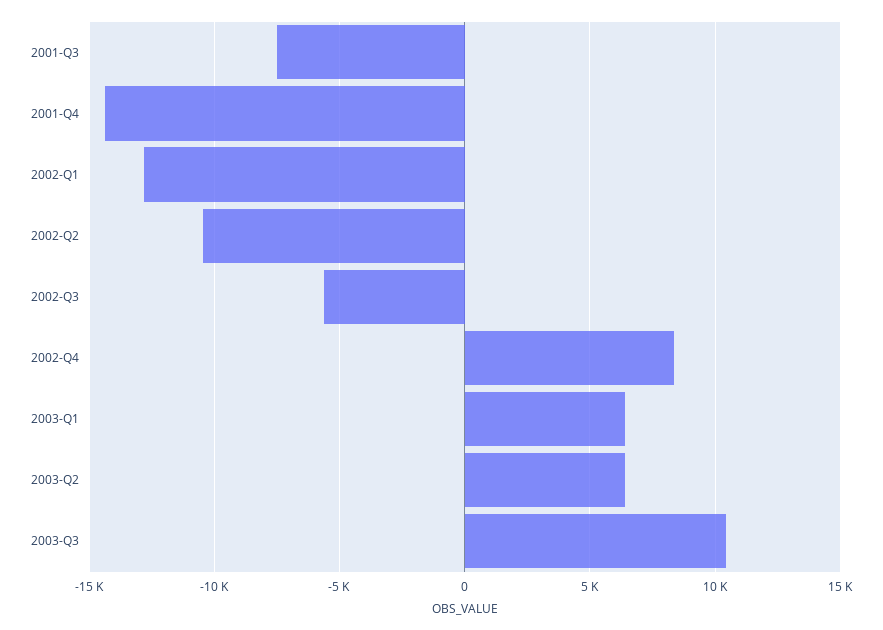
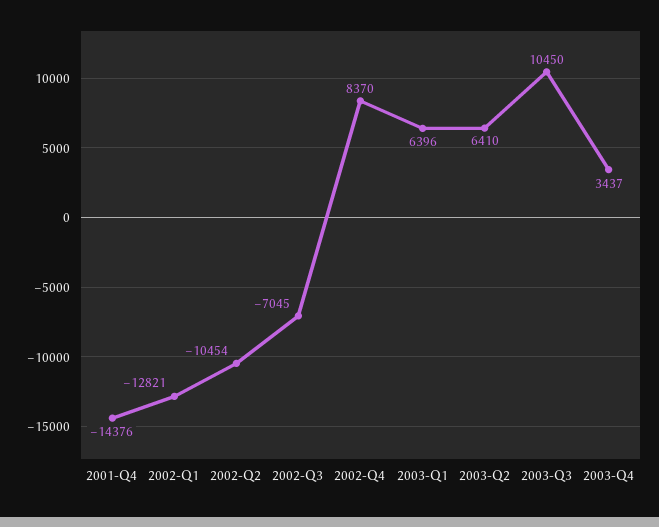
2001-Q3: -7500 -> none
2002-Q3: -5500 -> -7045
2003-Q4: none -> 3437

